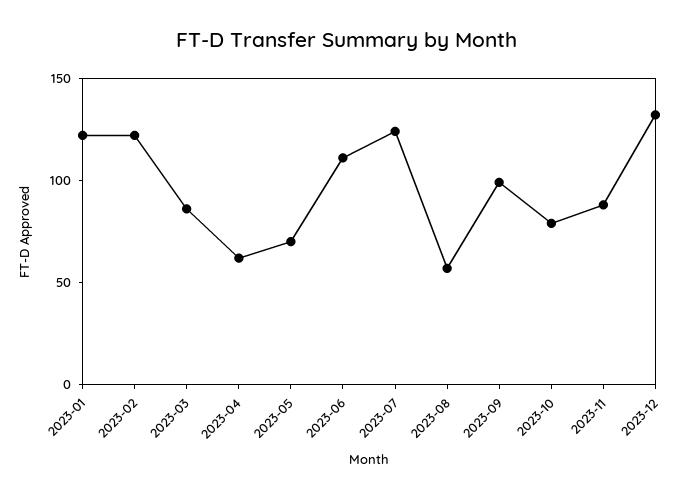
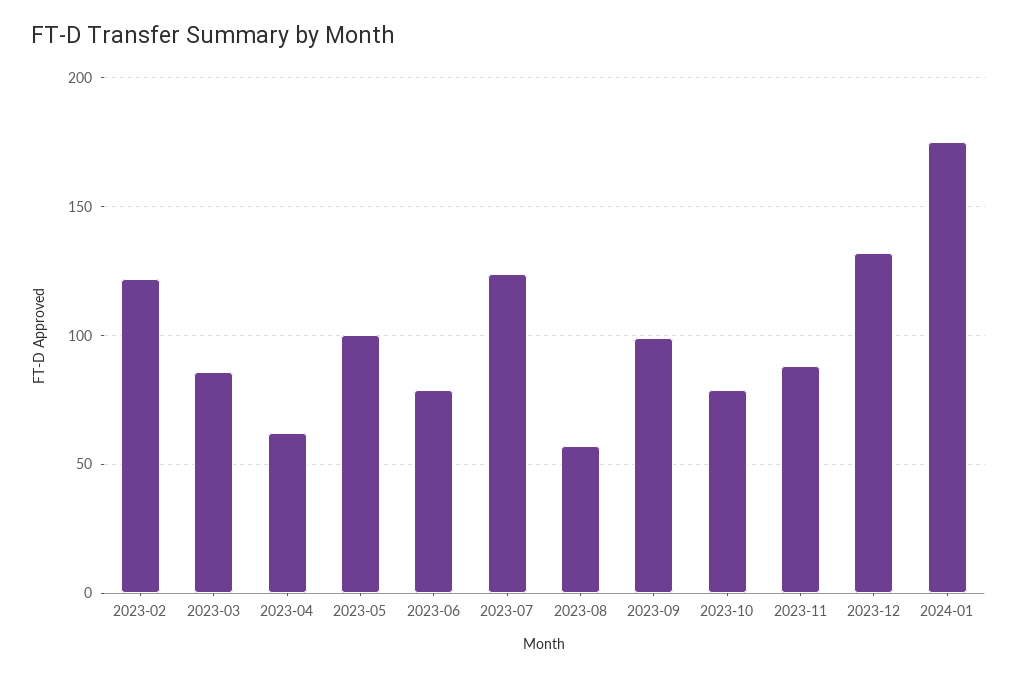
2023-01: 120 -> none
2023-05: 70 -> 100
2023-06: 110 -> 80
2024-01: none -> 175

